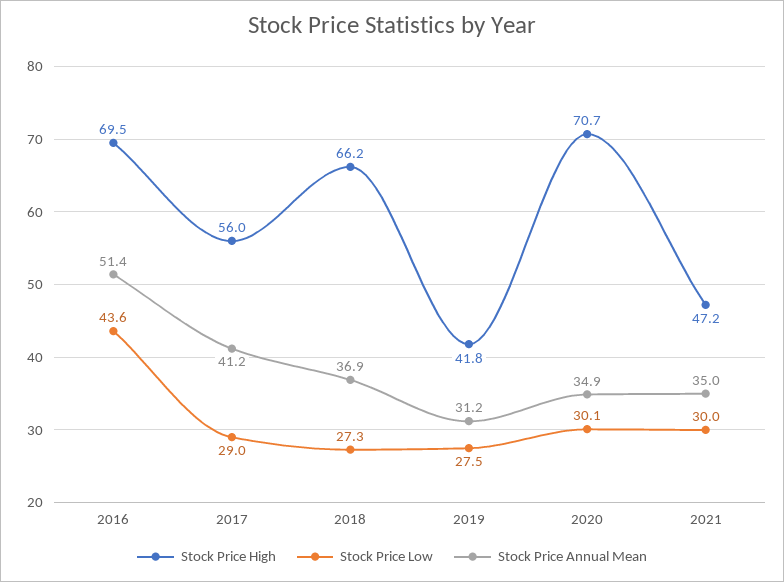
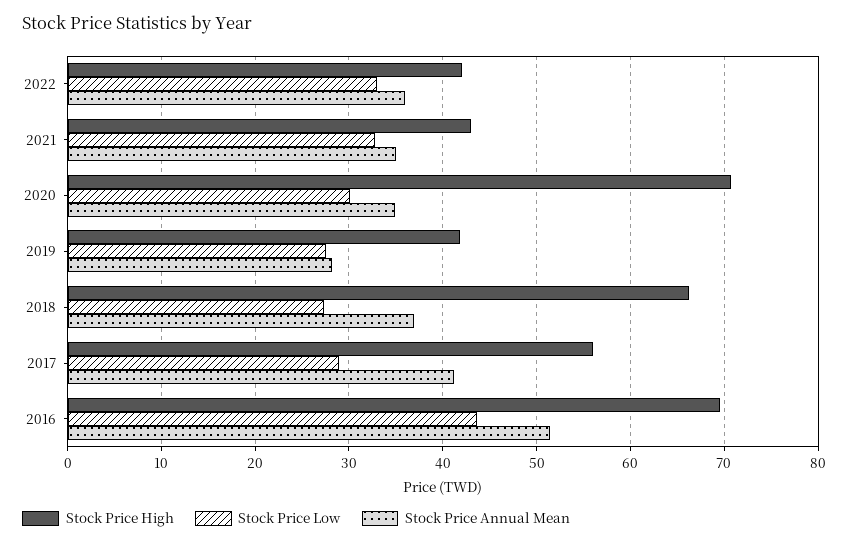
Stock Price Annual Mean, 2019: 31.2 -> 28
Stock Price High, 2021: 47.2 -> 43
Stock Price Low, 2021: 30 -> 33
Stock Price High, 2022: none -> 42
Stock Price Low, 2022: none -> 33
Stock Price Annual Mean, 2022: none -> 36

